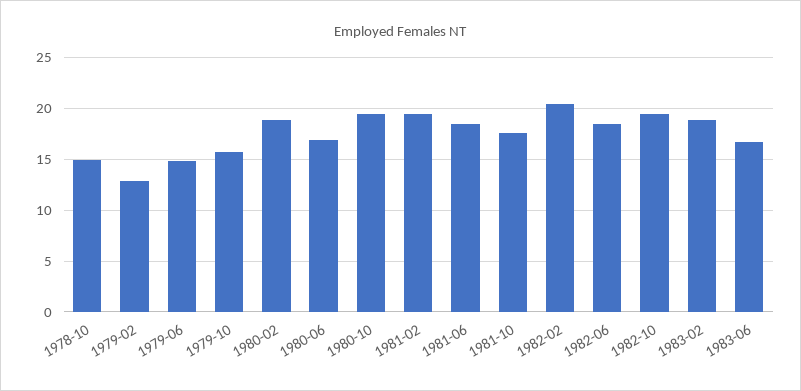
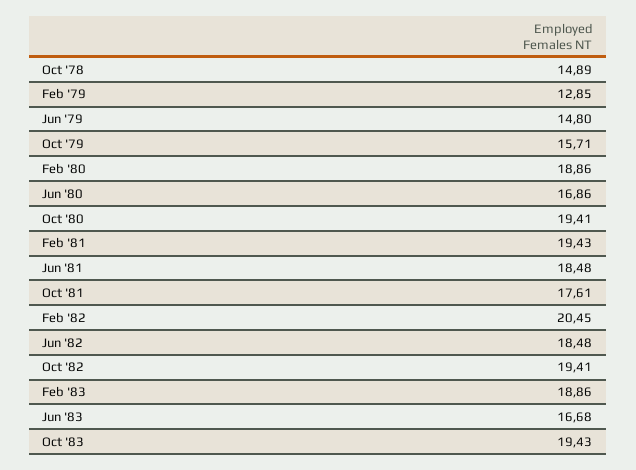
Oct '83: none -> 19.43

